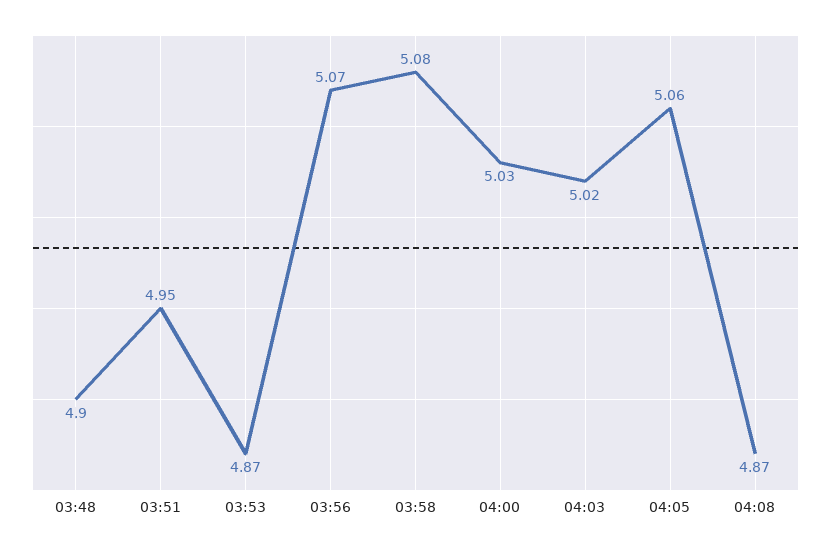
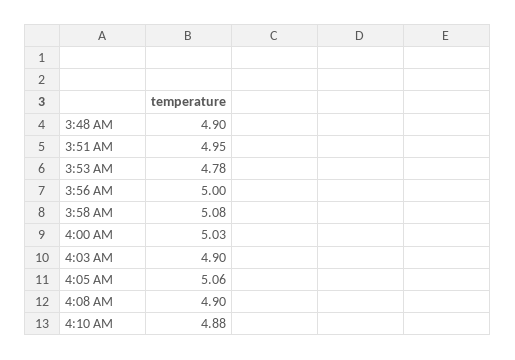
03:53: 4.87 -> 4.78
03:56: 5.07 -> 5
04:03: 5.02 -> 4.9
04:08: 4.87 -> 4.9
4:10 AM: none -> 4.88

